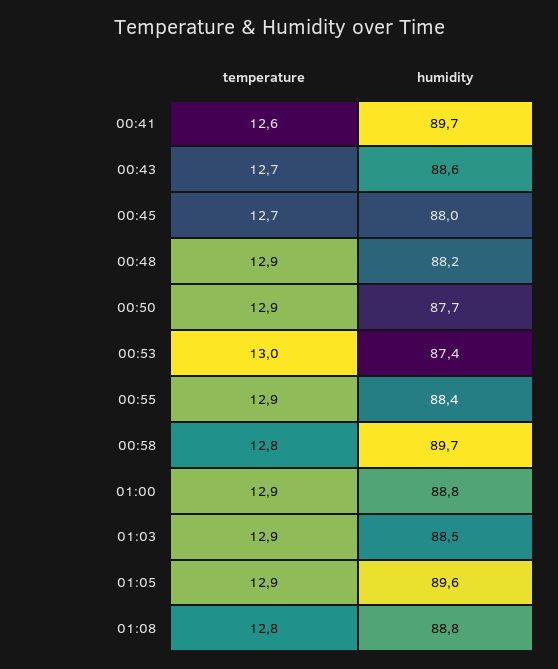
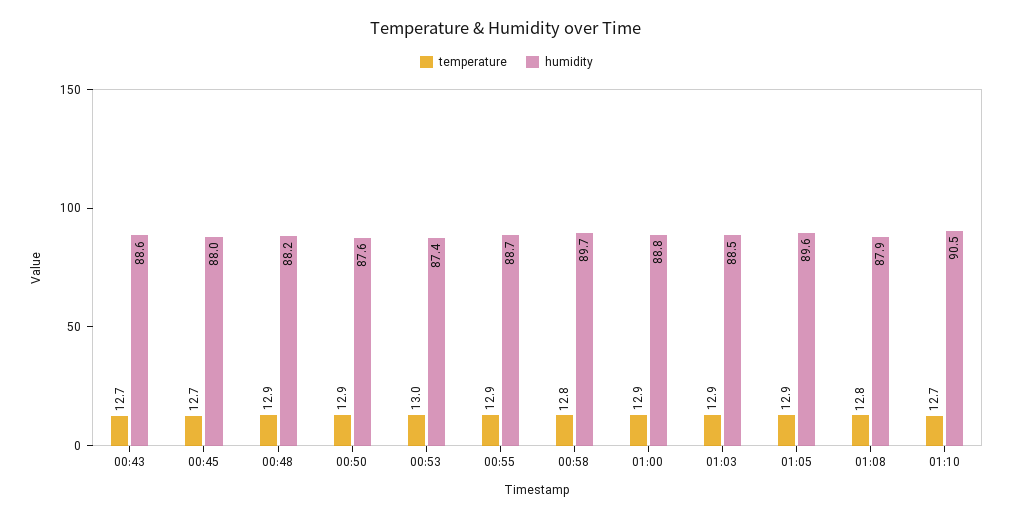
temperature, 00:41: 12.6 -> none
humidity, 00:41: 89.7 -> none
humidity, 00:50: 87.7 -> 87.6
humidity, 00:55: 88.4 -> 88.7
humidity, 01:08: 88.8 -> 87.9
temperature, 01:10: none -> 12.7
humidity, 01:10: none -> 90.5

